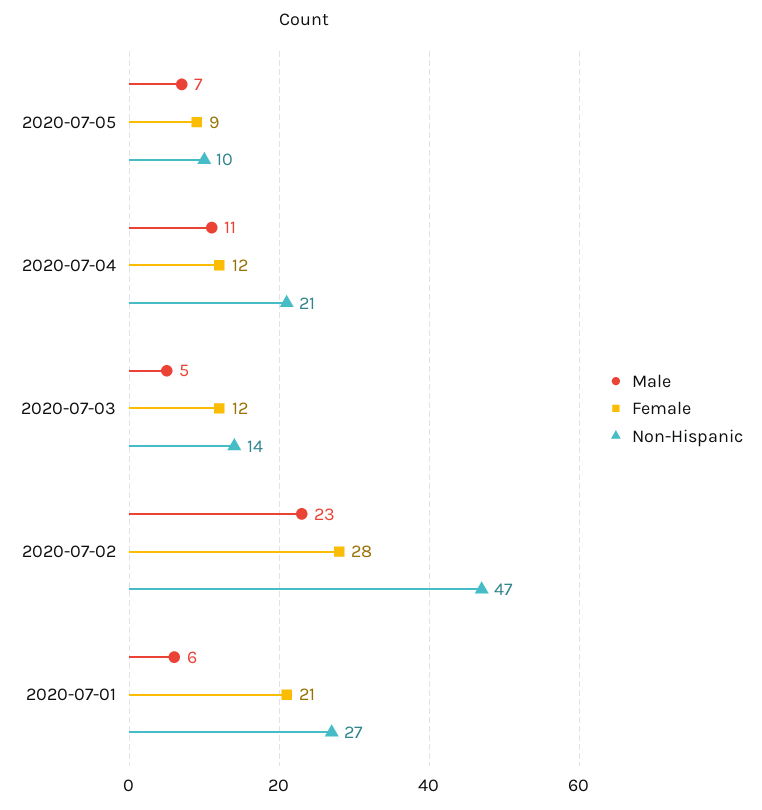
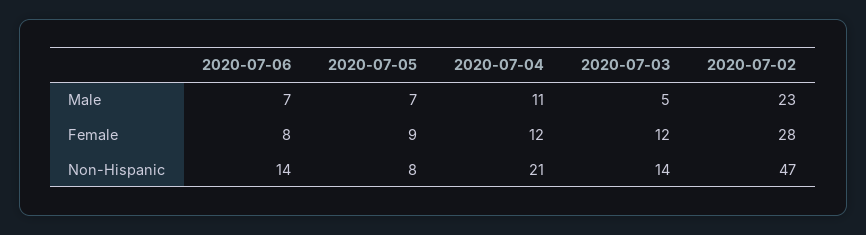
Non-Hispanic, 2020-07-05: 10 -> 8
Male, 2020-07-01: 6 -> none
Female, 2020-07-01: 21 -> none
Non-Hispanic, 2020-07-01: 27 -> none
Male, 2020-07-06: none -> 7
Female, 2020-07-06: none -> 8
Non-Hispanic, 2020-07-06: none -> 14

